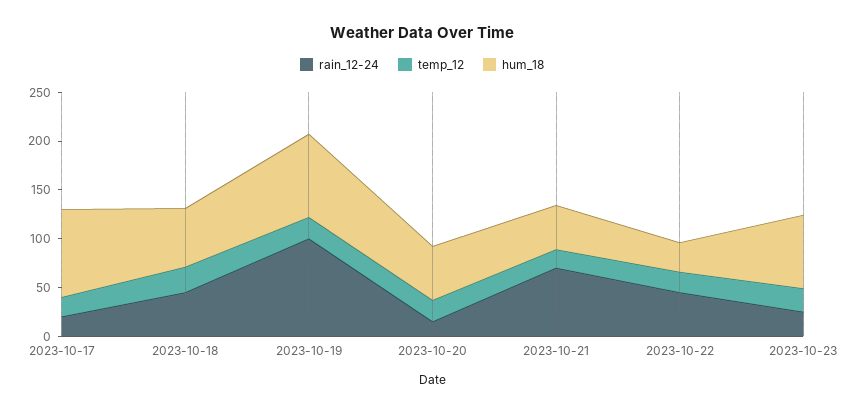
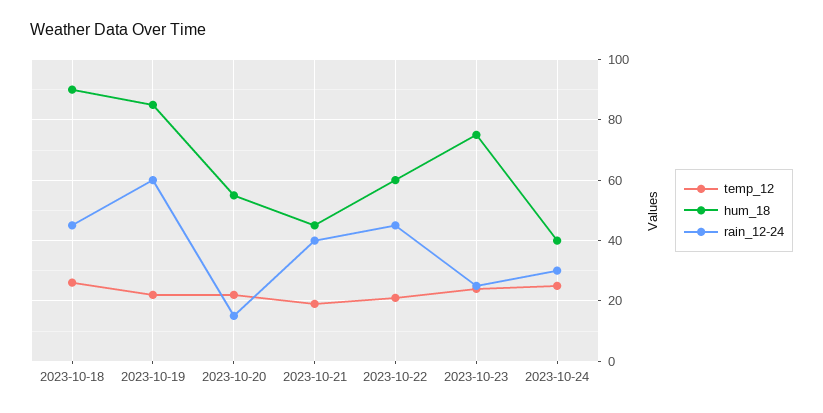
rain_12-24, 2023-10-17: 20 -> none
temp_12, 2023-10-17: 20 -> none
hum_18, 2023-10-17: 90 -> none
hum_18, 2023-10-18: 60 -> 90
rain_12-24, 2023-10-19: 100 -> 60
rain_12-24, 2023-10-21: 70 -> 40
hum_18, 2023-10-22: 30 -> 60
temp_12, 2023-10-24: none -> 25
hum_18, 2023-10-24: none -> 40
rain_12-24, 2023-10-24: none -> 30

